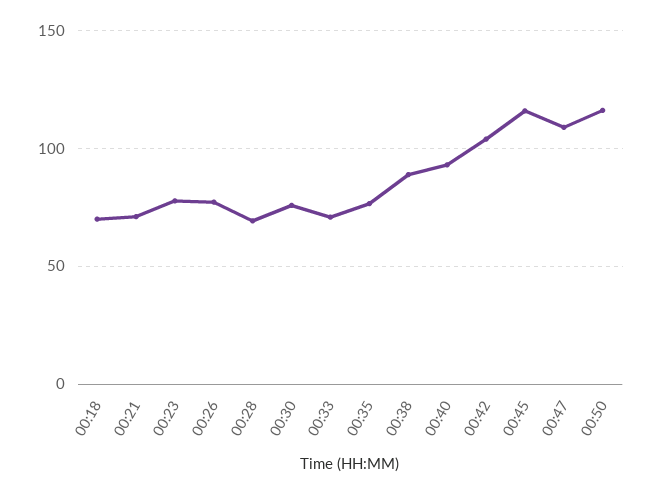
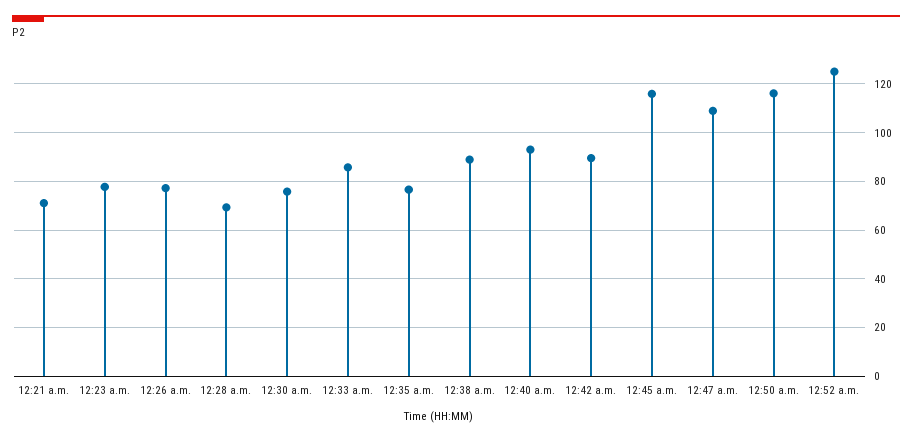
00:18: 70 -> none
00:33: 70 -> 85
00:42: 105 -> 90
12:52 a.m.: none -> 125

